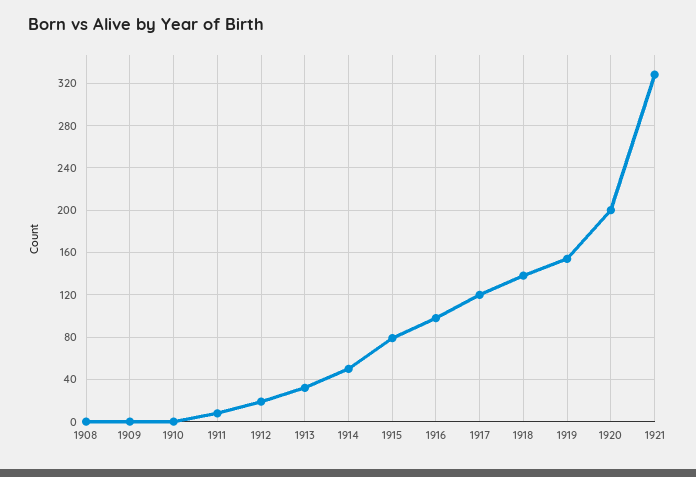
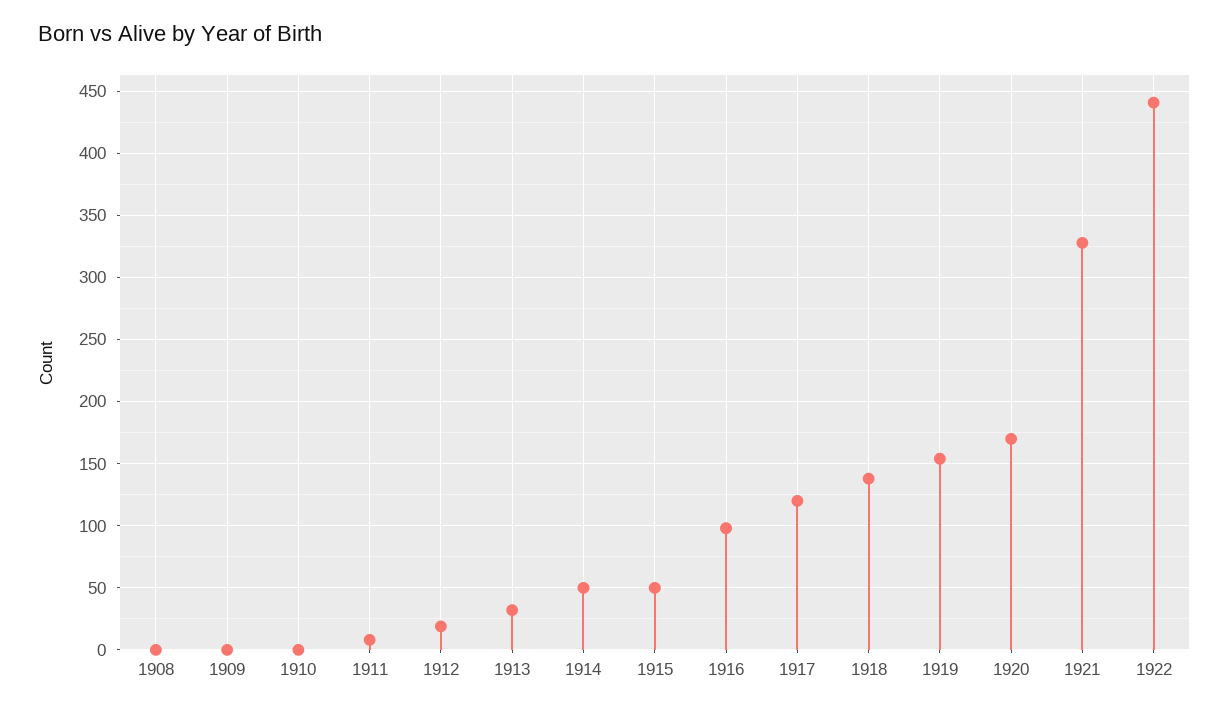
1915: 80 -> 50
1920: 200 -> 170
1922: none -> 440

